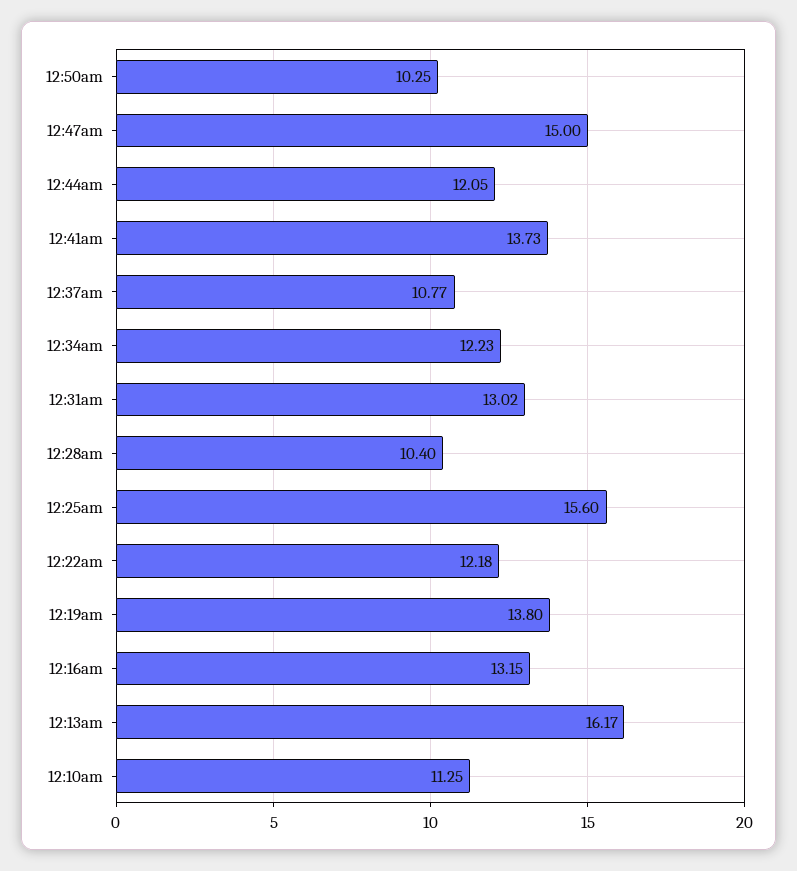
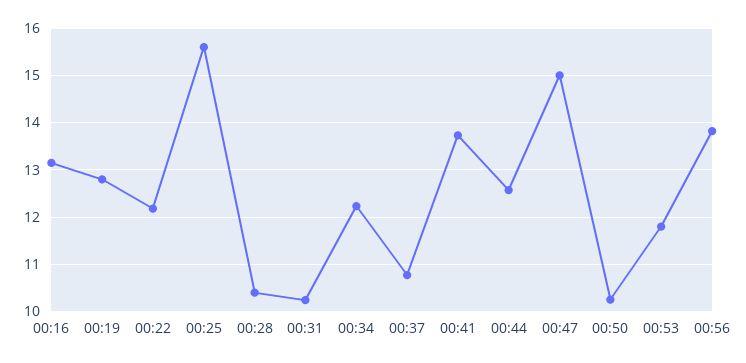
12:44am: 12.05 -> 12.6
12:31am: 13.02 -> 10.2
12:19am: 13.8 -> 12.8
12:13am: 16.17 -> none
12:10am: 11.25 -> none
00:53: none -> 11.8
00:56: none -> 13.8

